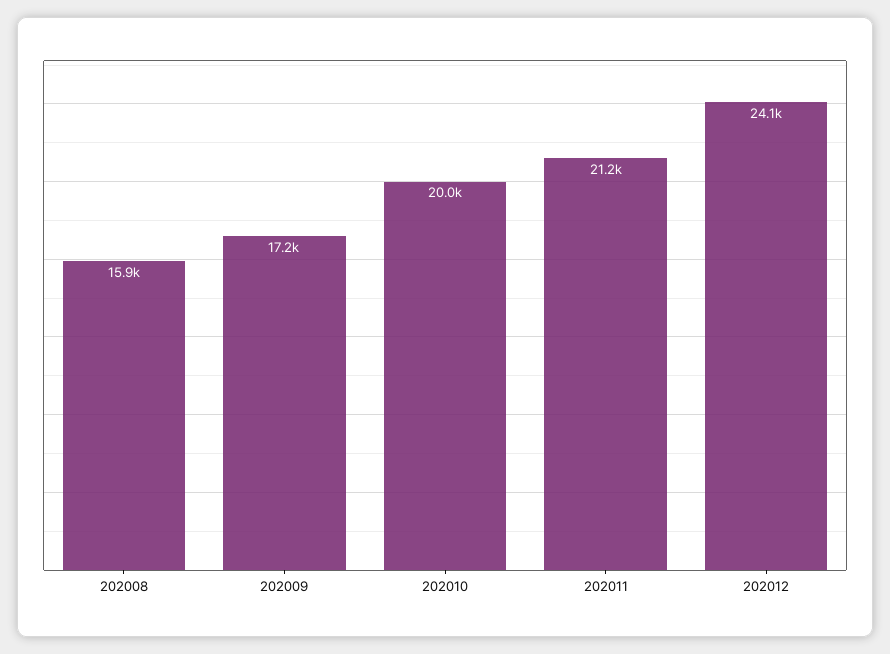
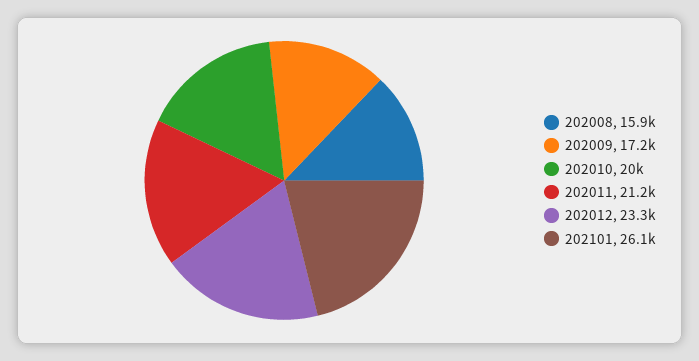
202012: 24100 -> 23300
202101: none -> 26100

